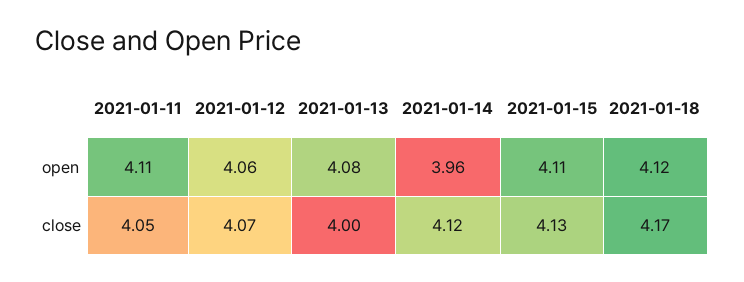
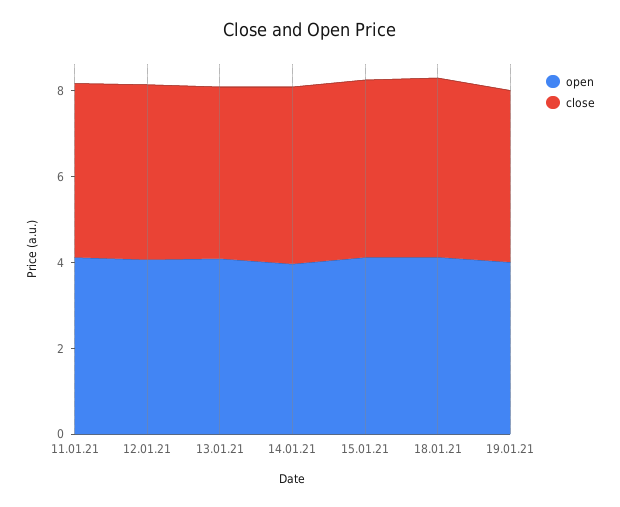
open, 19.01.21: none -> 4
close, 19.01.21: none -> 4

